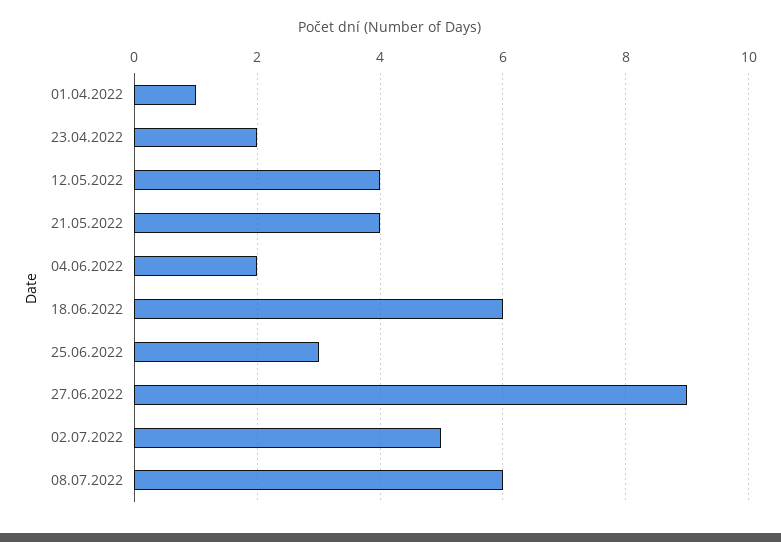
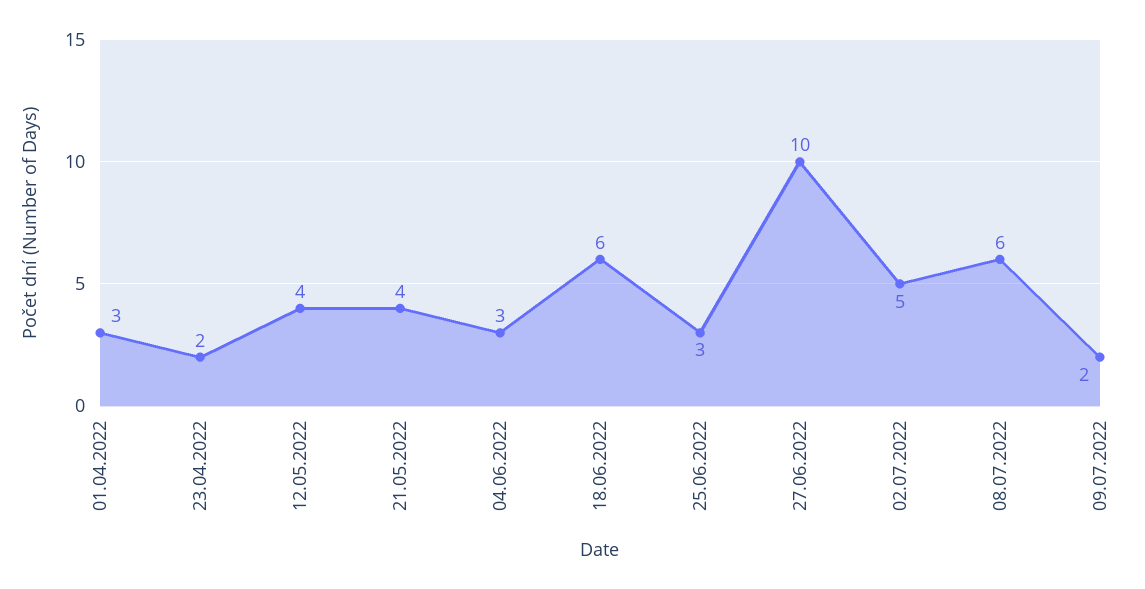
01.04.2022: 1 -> 3
04.06.2022: 2 -> 3
27.06.2022: 9 -> 10
09.07.2022: none -> 2

